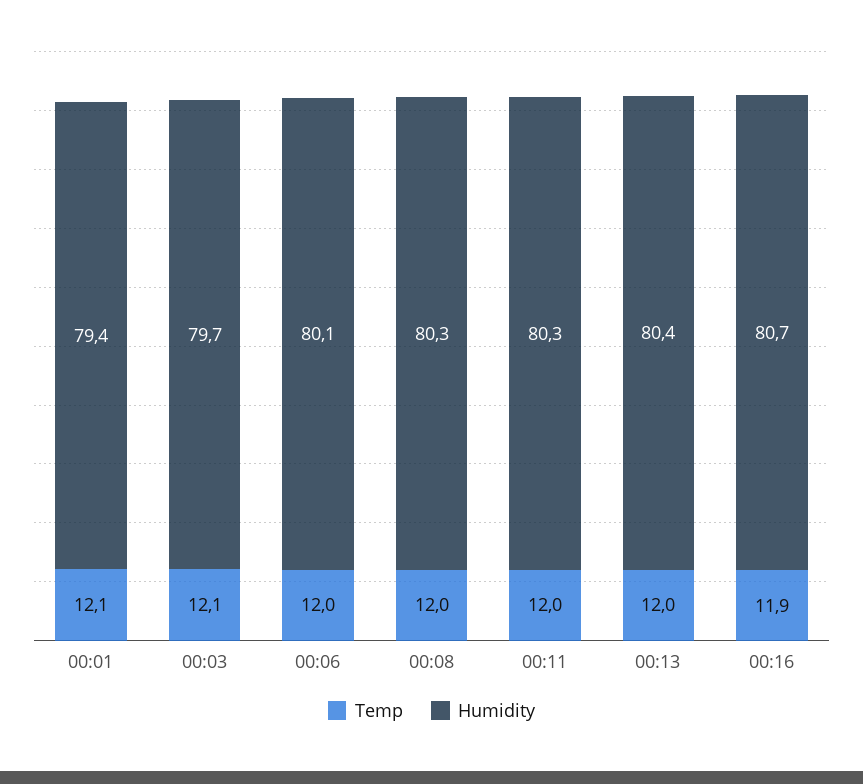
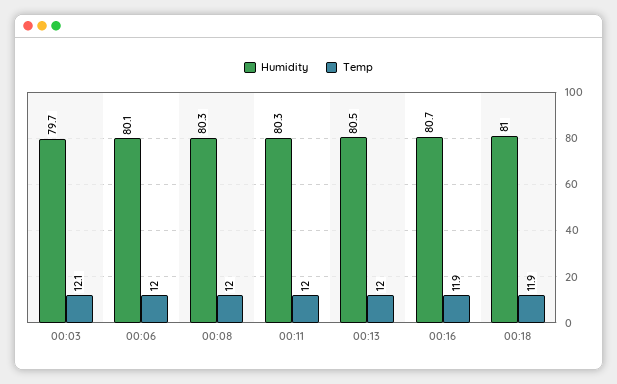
Temp, 00:01: 12.1 -> none
Humidity, 00:01: 79.4 -> none
Humidity, 00:13: 80.4 -> 80.5
Humidity, 00:18: none -> 81
Temp, 00:18: none -> 11.9

